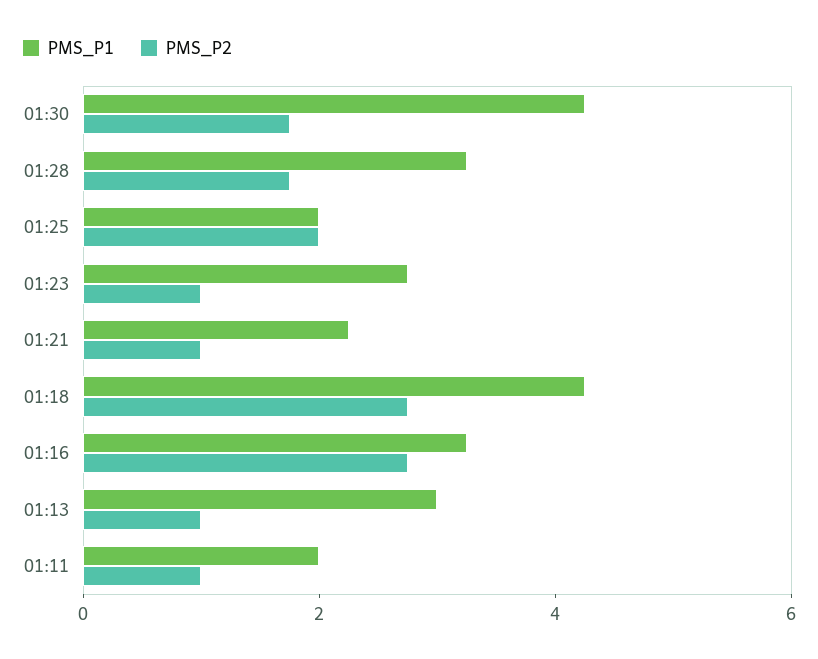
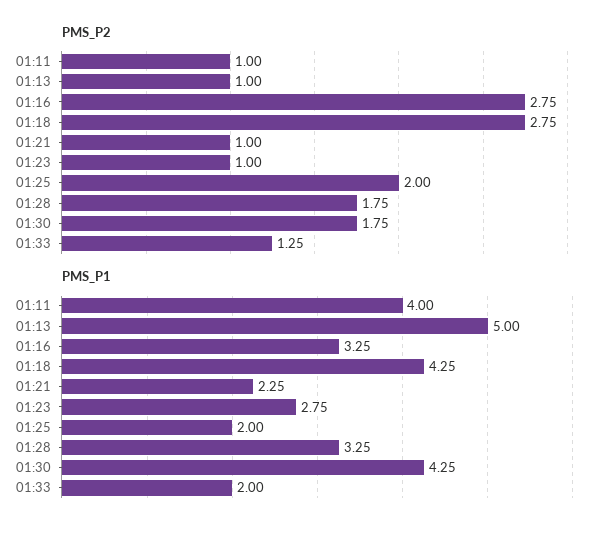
PMS_P1, 01:13: 3 -> 5
PMS_P1, 01:11: 2 -> 4
PMS_P2, 01:33: none -> 1.25
PMS_P1, 01:33: none -> 2

